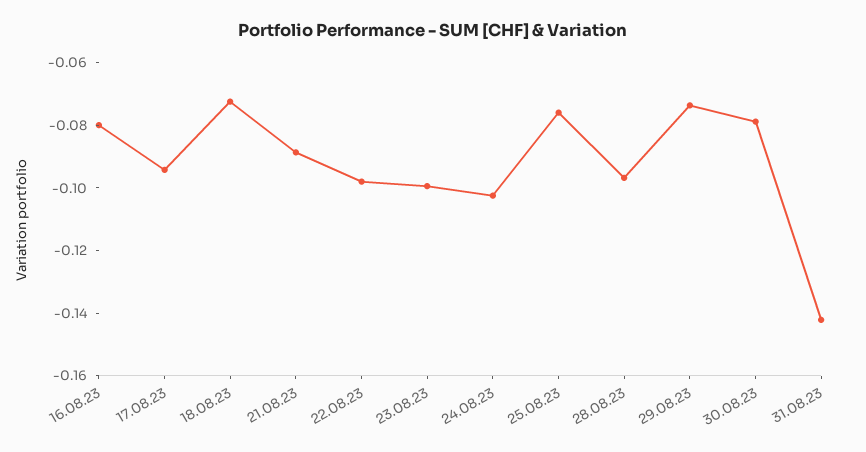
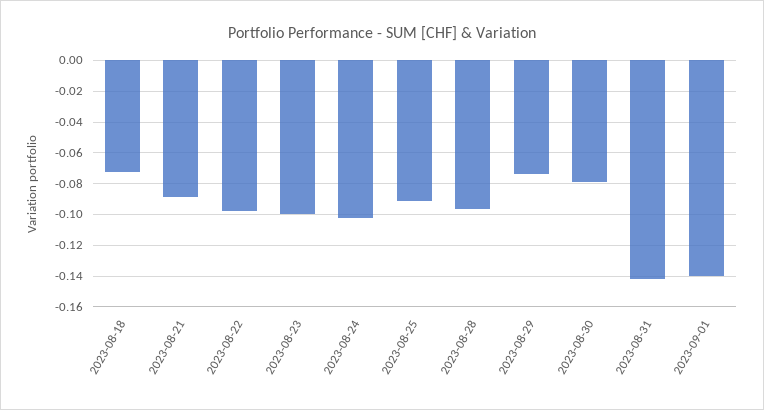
16.08.23: -0.08 -> none
17.08.23: -0.095 -> none
25.08.23: -0.075 -> -0.09
2023-09-01: none -> -0.14

